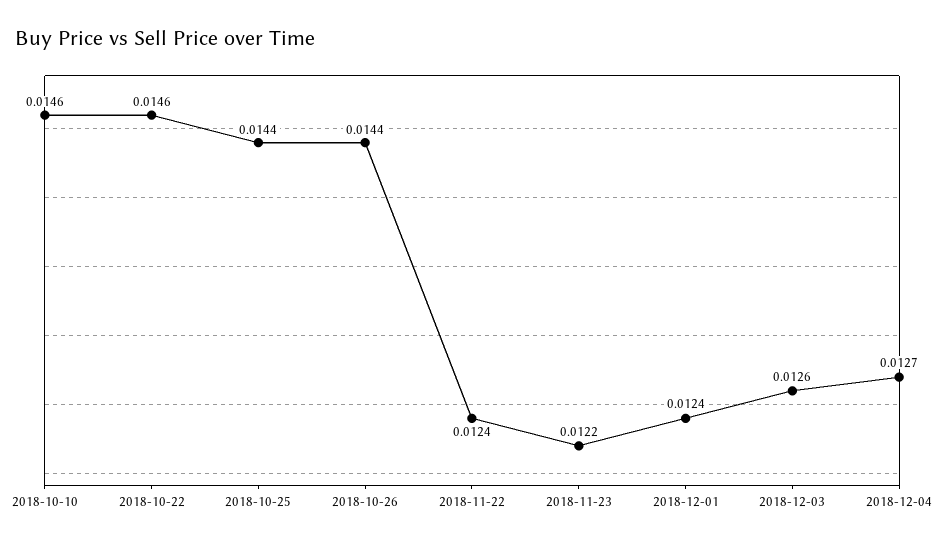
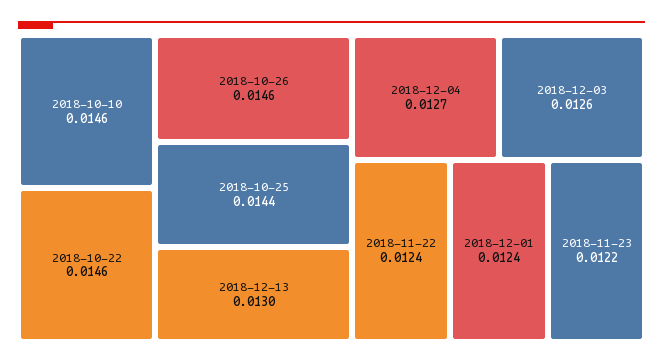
2018-10-26: 0.0144 -> 0.0146
2018-12-13: none -> 0.013

